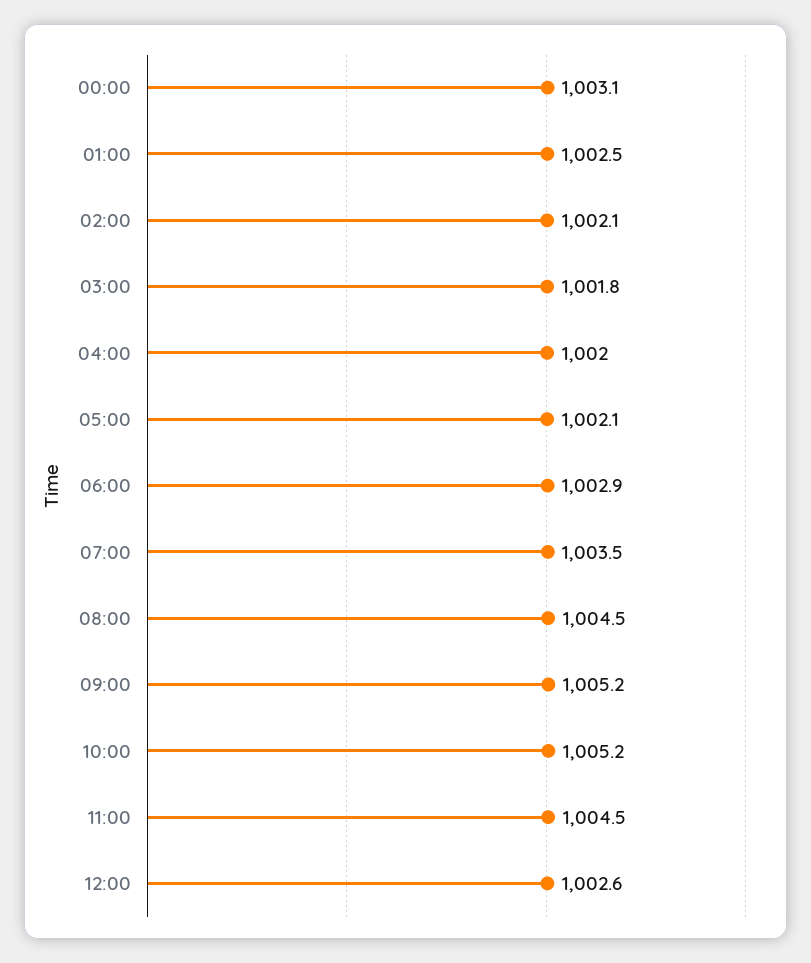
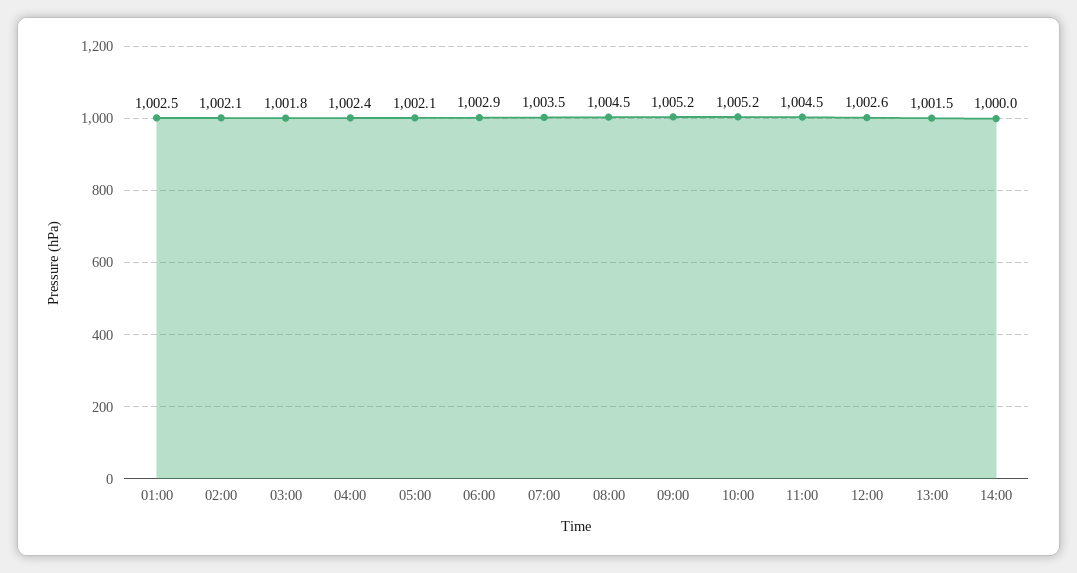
00:00: 1003.1 -> none
04:00: 1002 -> 1002.4
13:00: none -> 1001.5
14:00: none -> 1000

